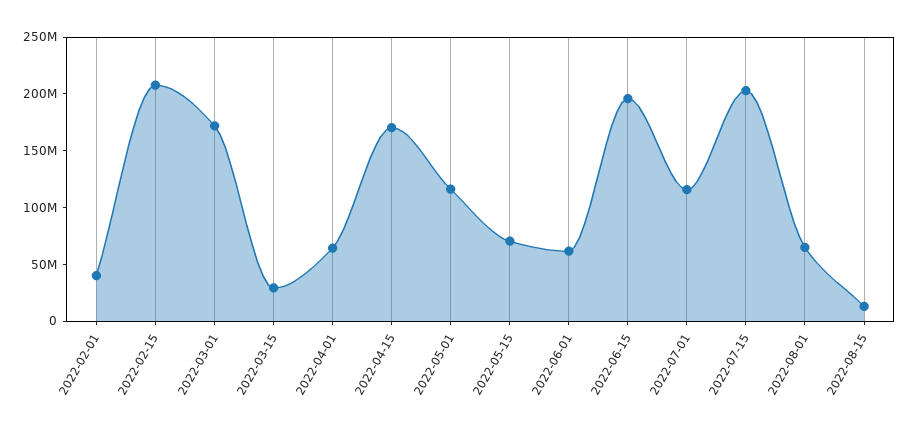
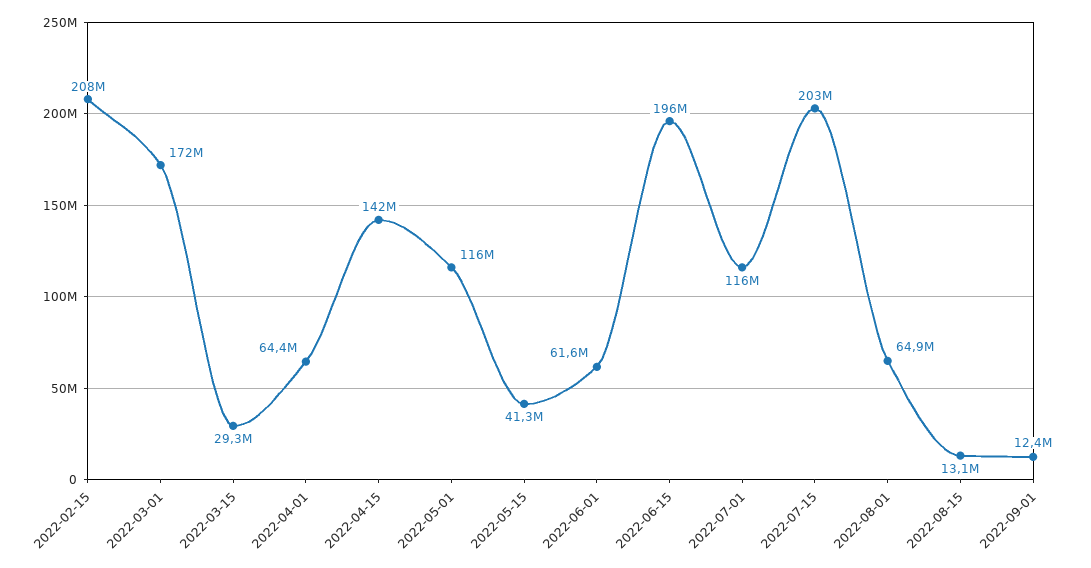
2022-02-01: 40000000 -> none
2022-04-15: 170000000 -> 142000000
2022-05-15: 70000000 -> 41300000
2022-09-01: none -> 12400000

